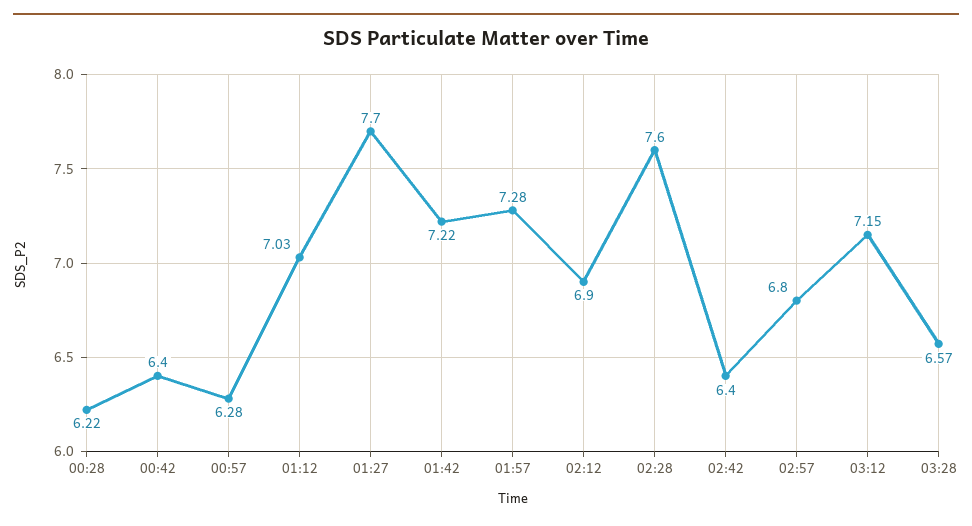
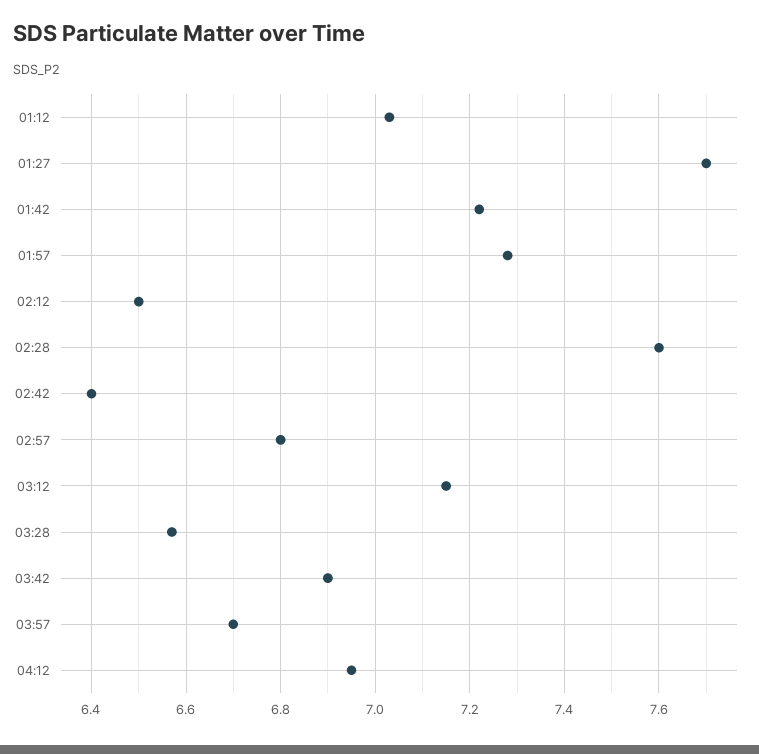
00:28: 6.22 -> none
00:42: 6.4 -> none
00:57: 6.28 -> none
02:12: 6.9 -> 6.5
03:42: none -> 6.9
03:57: none -> 6.7
04:12: none -> 6.95

